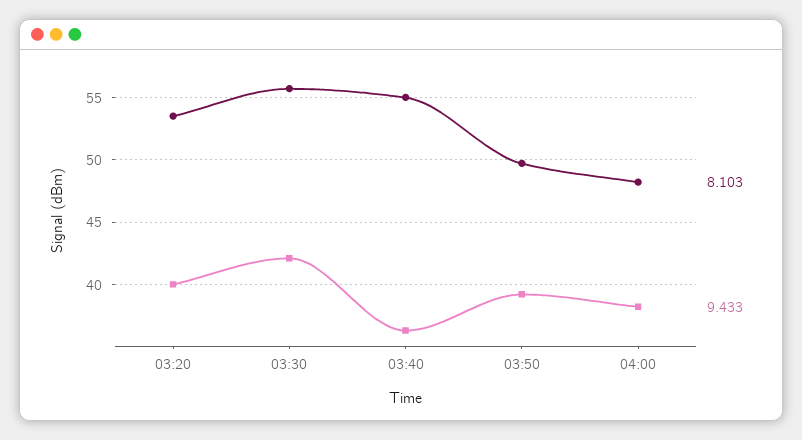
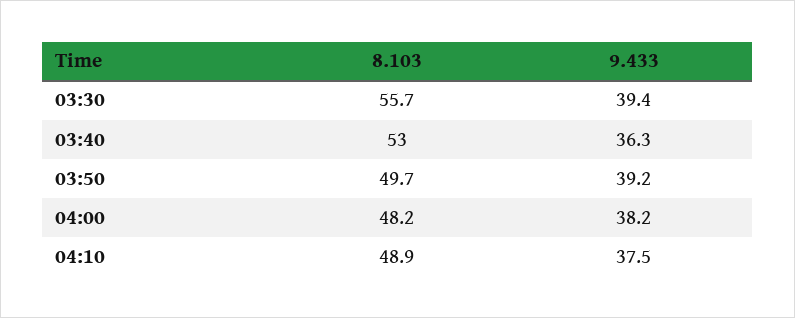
8.103, 03:20: 53.5 -> none
9.433, 03:20: 40 -> none
9.433, 03:30: 42 -> 39.4
8.103, 03:40: 55 -> 53
8.103, 04:10: none -> 48.9
9.433, 04:10: none -> 37.5

